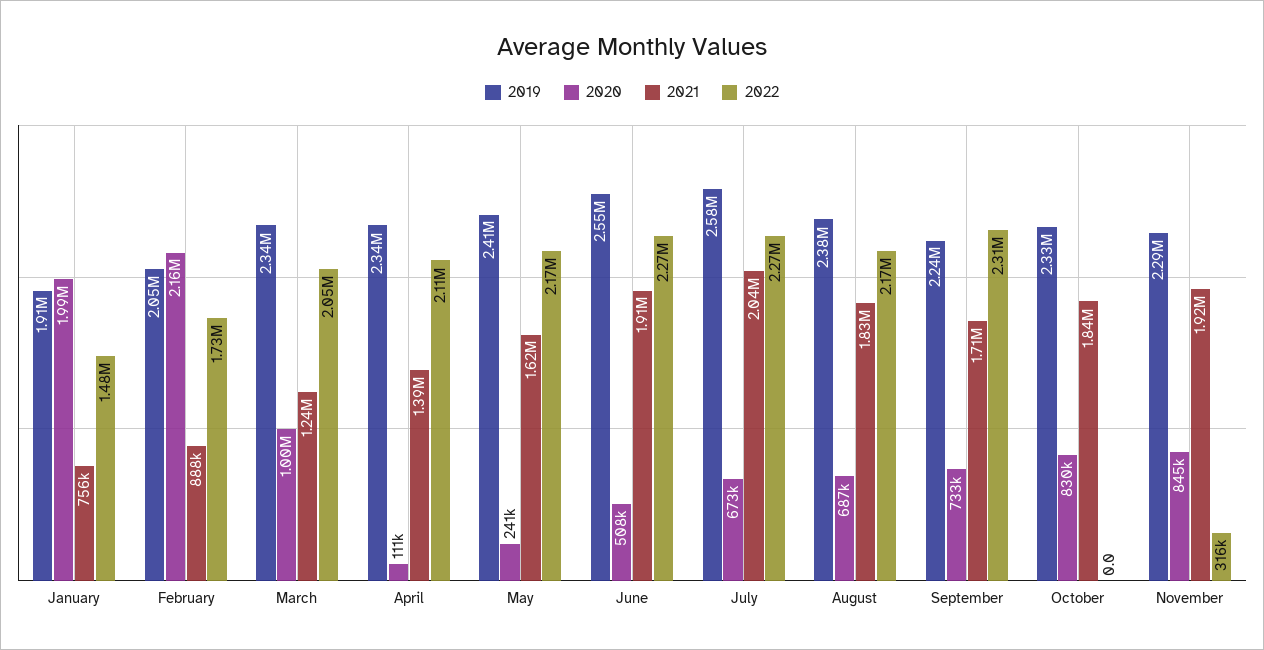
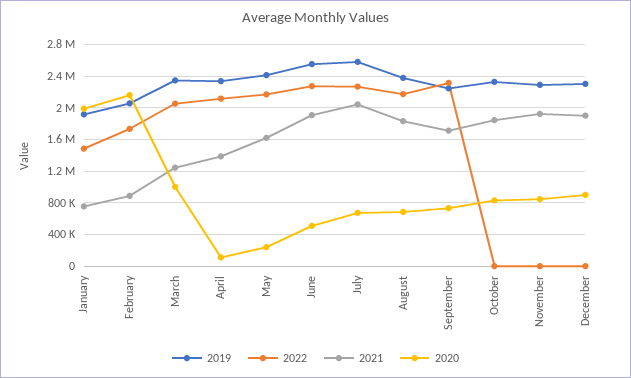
2022, November: 316000 -> 0
2019, December: none -> 2300000
2022, December: none -> 0
2021, December: none -> 1900000
2020, December: none -> 900000

